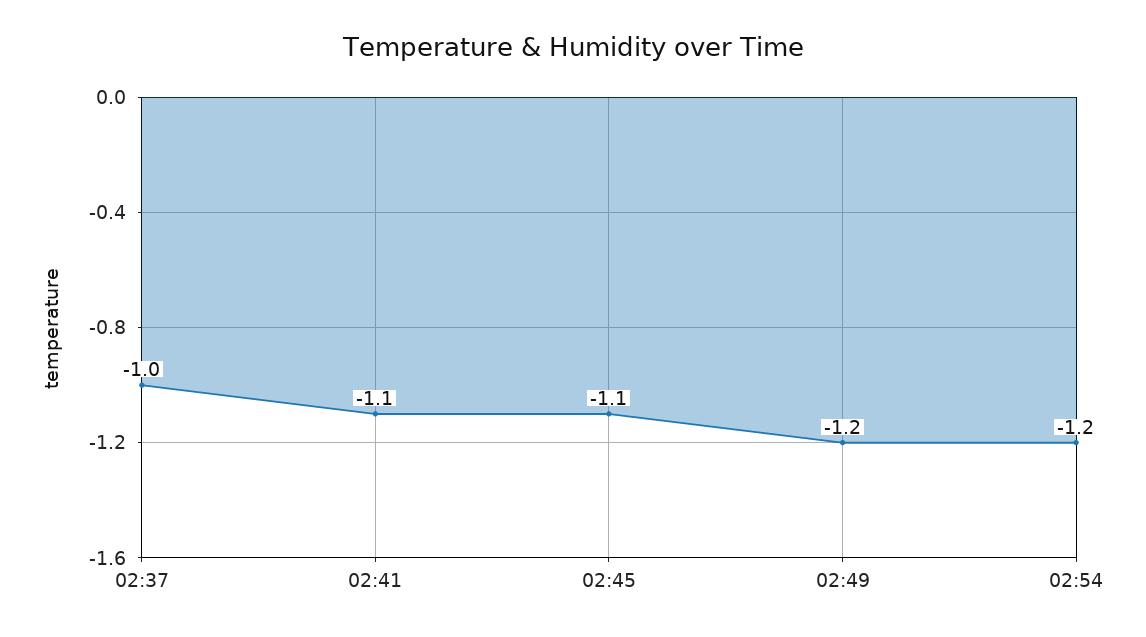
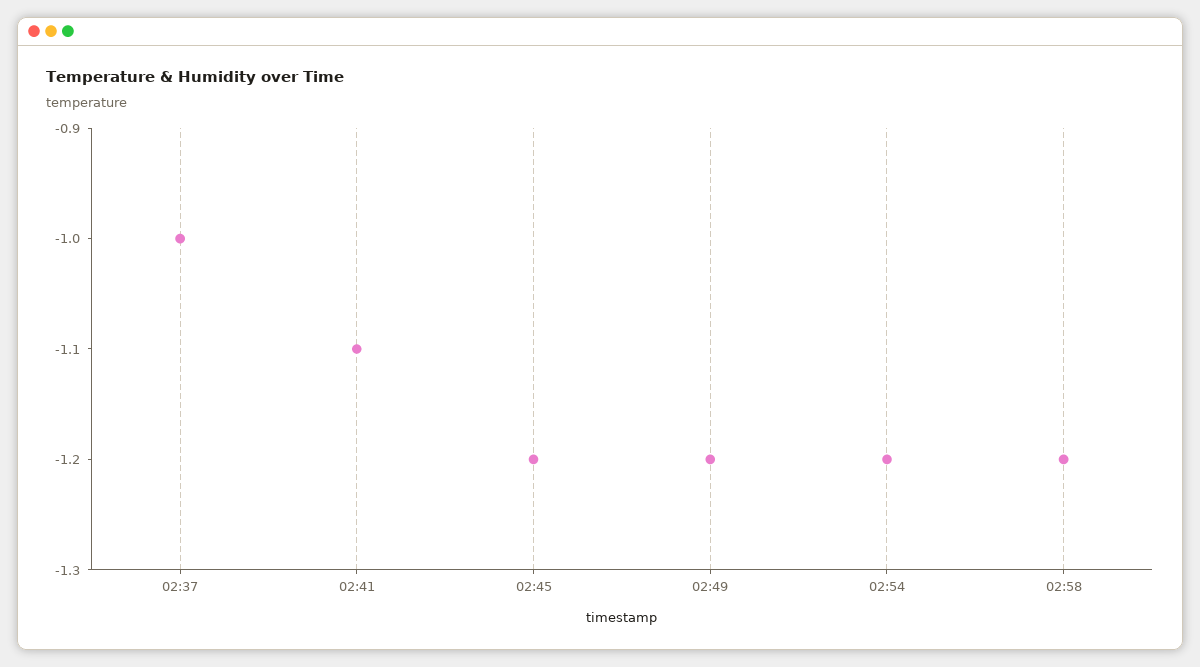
02:45: -1.1 -> -1.2
02:58: none -> -1.2

